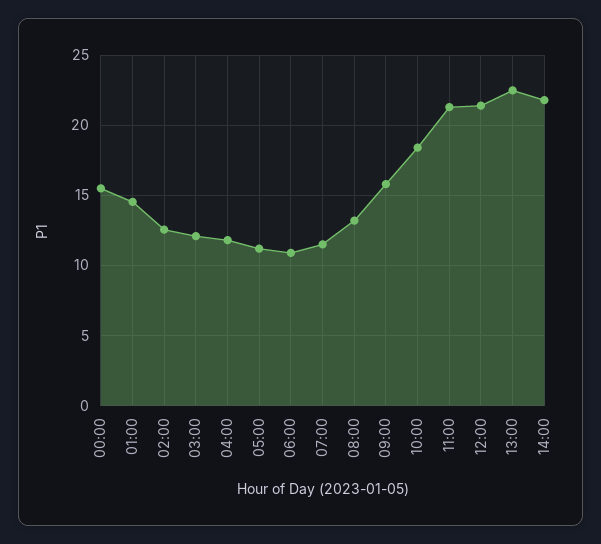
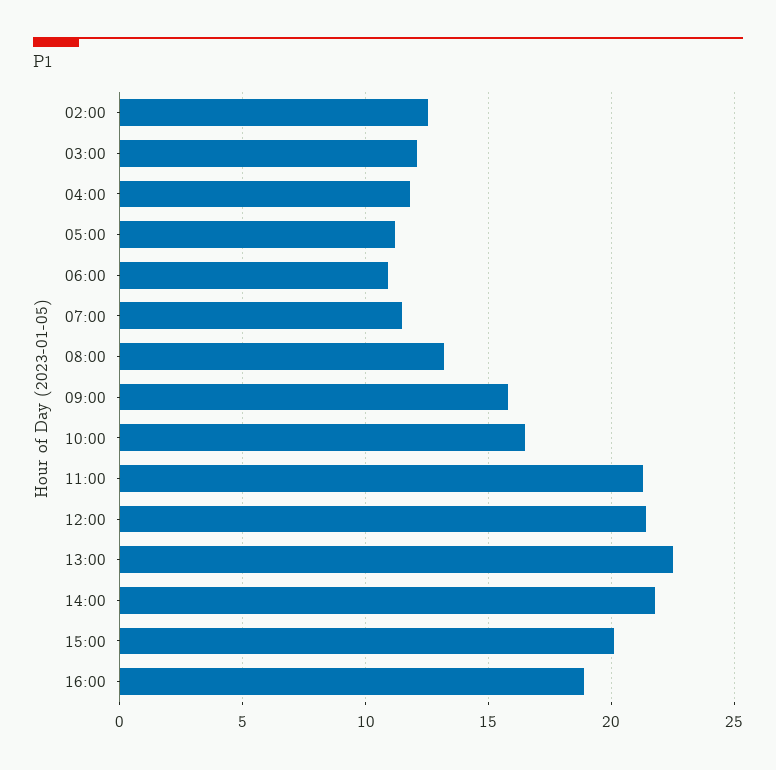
00:00: 15.5 -> none
01:00: 14.5 -> none
10:00: 18.5 -> 16.5
15:00: none -> 20
16:00: none -> 19

